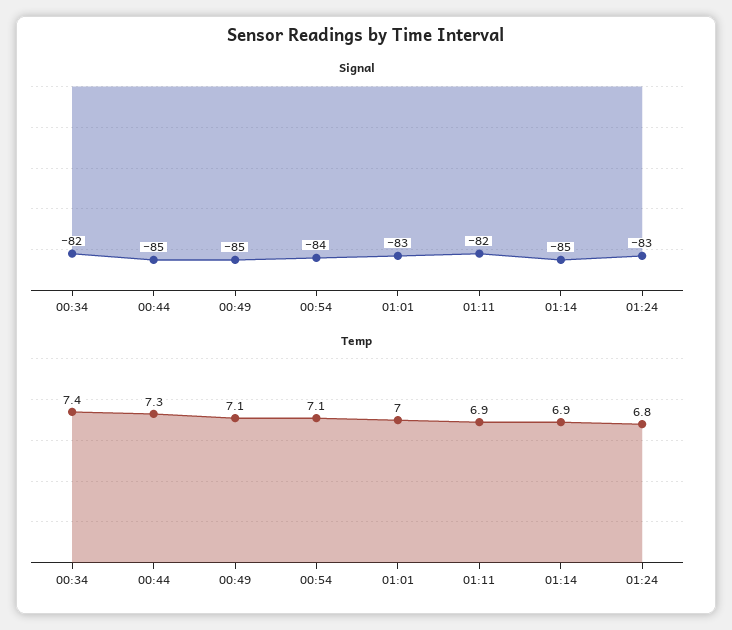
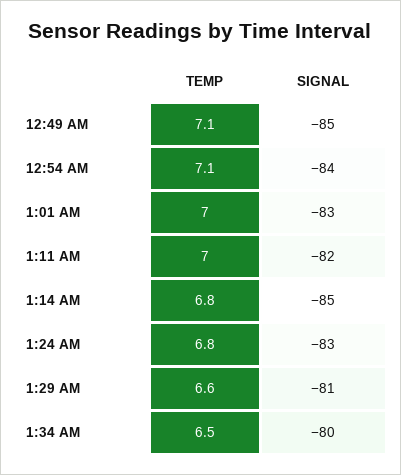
Signal, 00:34: -82 -> none
Signal, 00:44: -85 -> none
Temp, 00:34: 7.4 -> none
Temp, 00:44: 7.3 -> none
Temp, 01:11: 6.9 -> 7
Temp, 01:14: 6.9 -> 6.8
Temp, 1:29 AM: none -> 6.6
Signal, 1:29 AM: none -> -81
Temp, 1:34 AM: none -> 6.5
Signal, 1:34 AM: none -> -80

